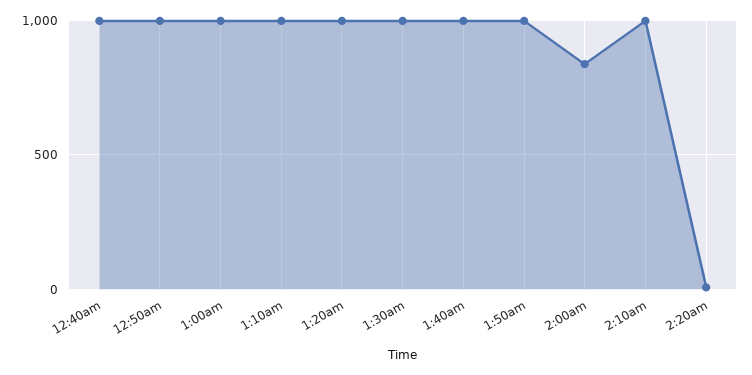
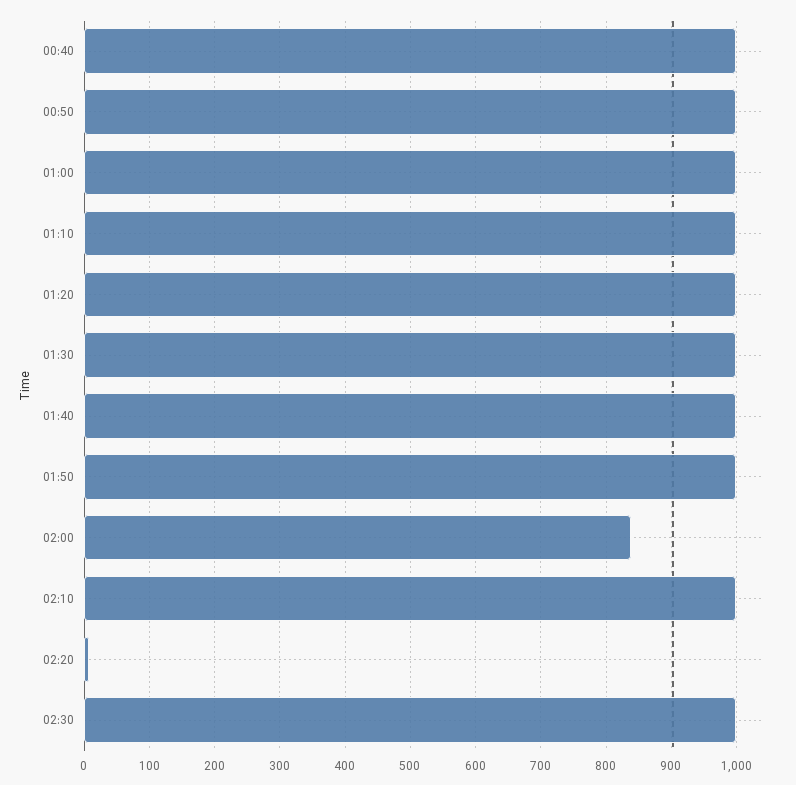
02:30: none -> 1000

